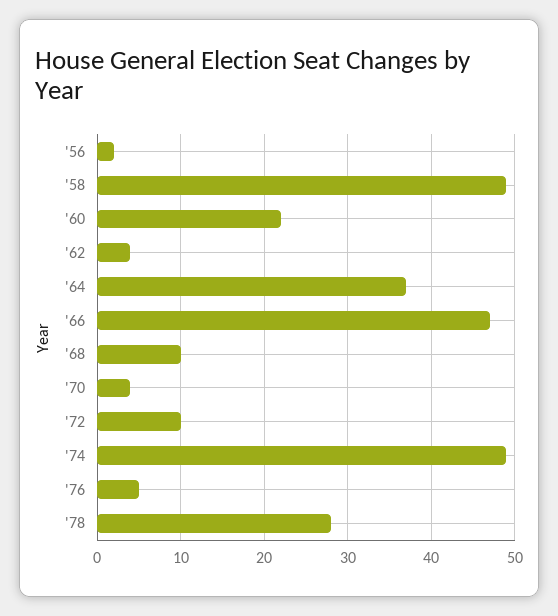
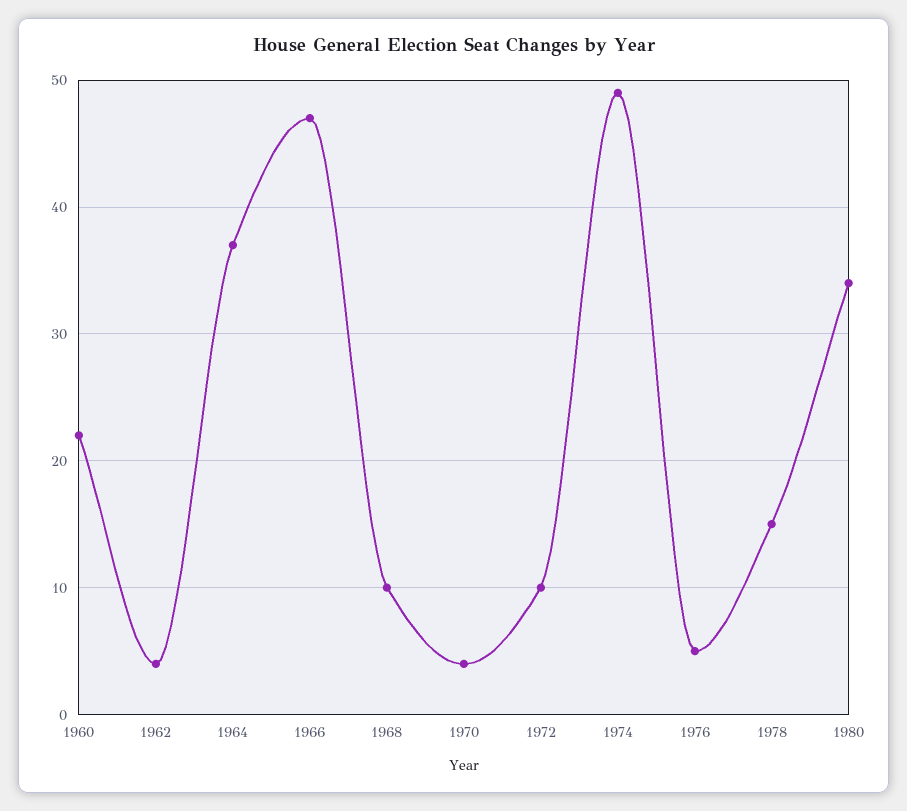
'56: 2 -> none
'58: 49 -> none
'78: 28 -> 15
1980: none -> 34

